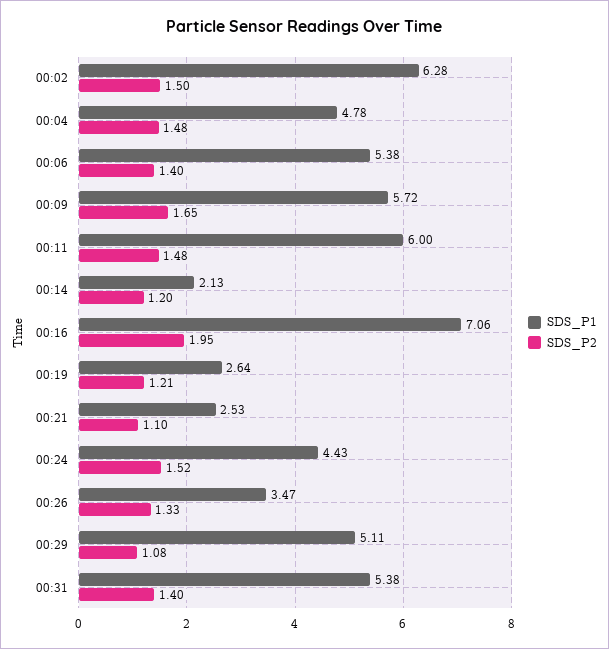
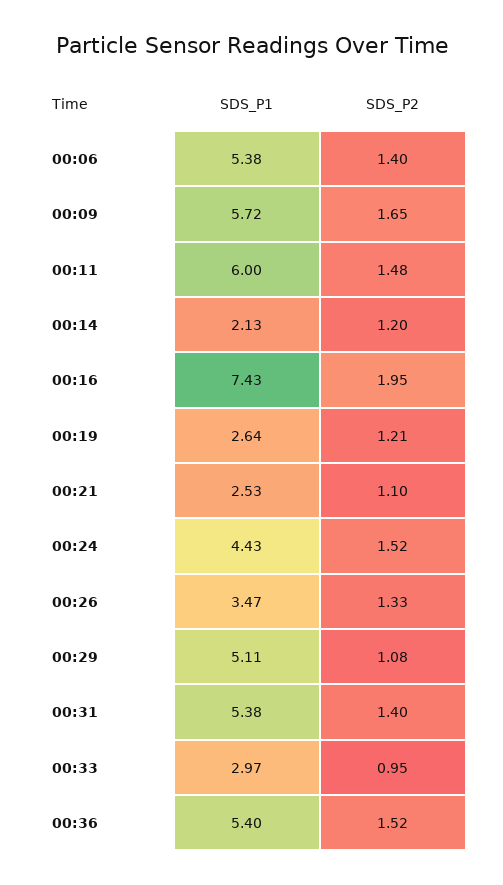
SDS_P1, 00:02: 6.28 -> none
SDS_P2, 00:02: 1.5 -> none
SDS_P1, 00:04: 4.78 -> none
SDS_P2, 00:04: 1.48 -> none
SDS_P1, 00:16: 7.06 -> 7.43
SDS_P1, 00:33: none -> 2.97
SDS_P2, 00:33: none -> 0.95
SDS_P1, 00:36: none -> 5.4
SDS_P2, 00:36: none -> 1.52

